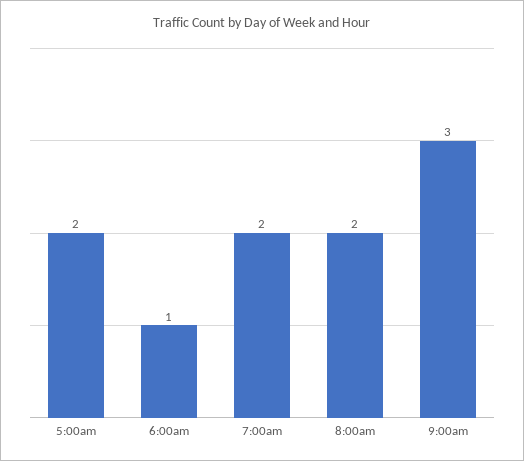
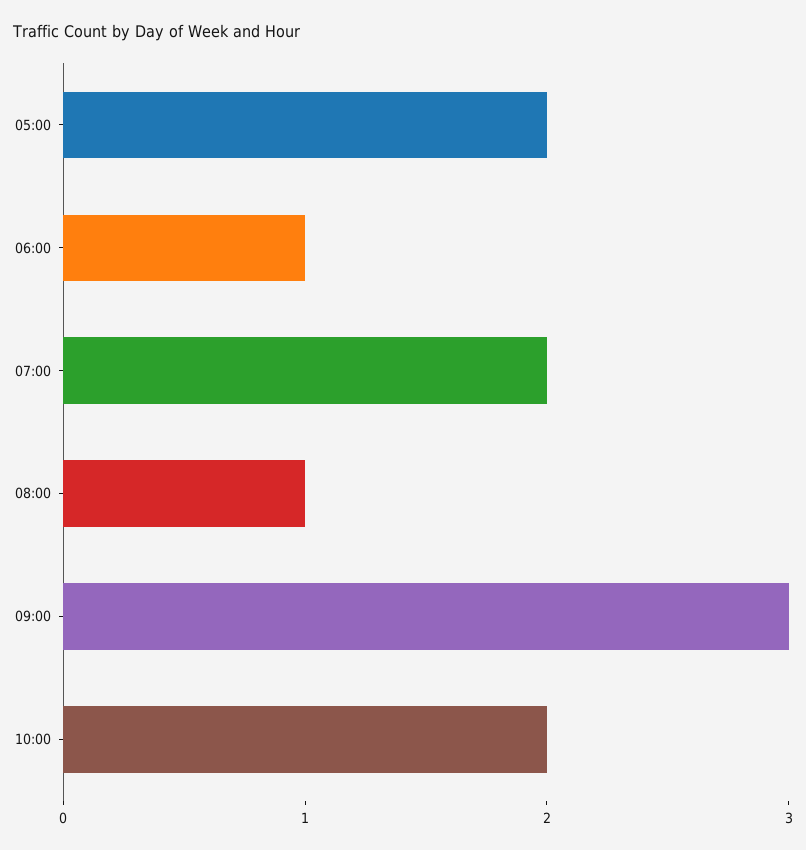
8:00am: 2 -> 1
10:00: none -> 2

